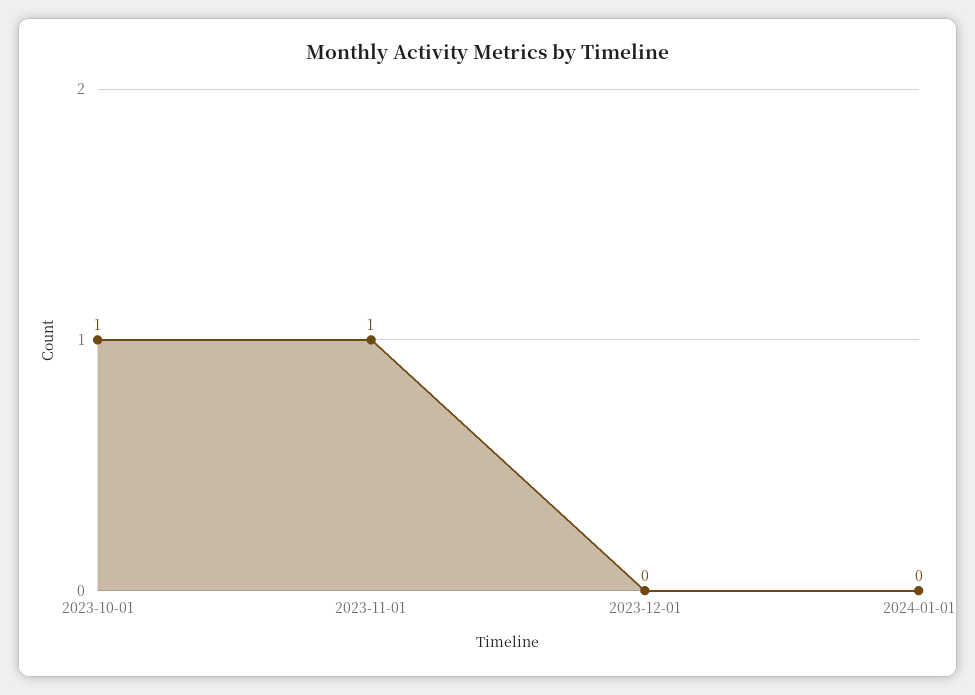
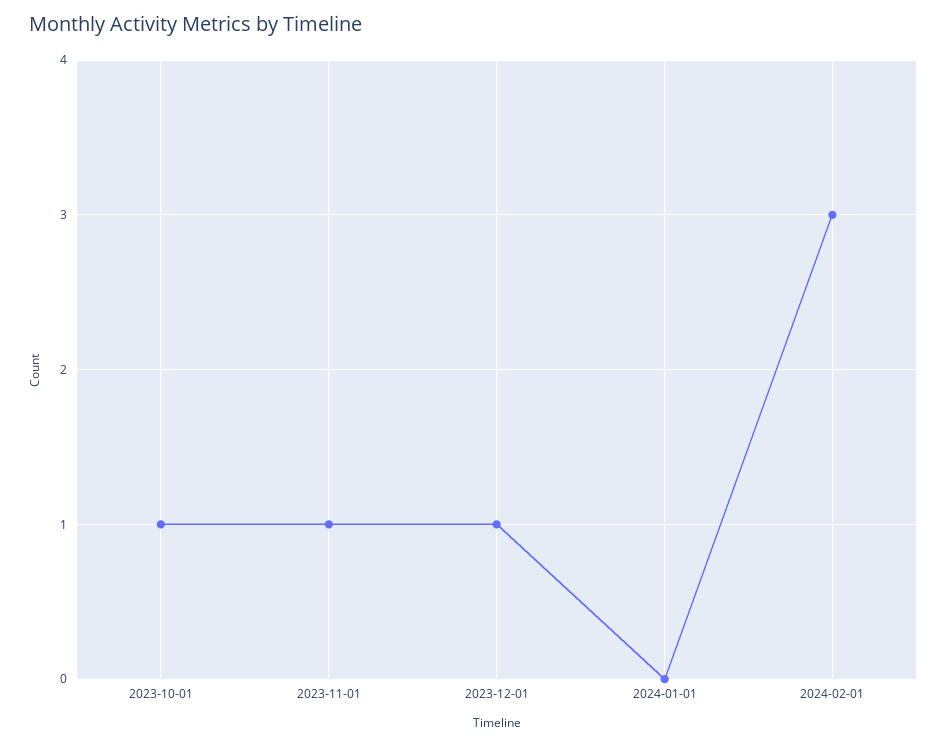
2023-12-01: 0 -> 1
2024-02-01: none -> 3

